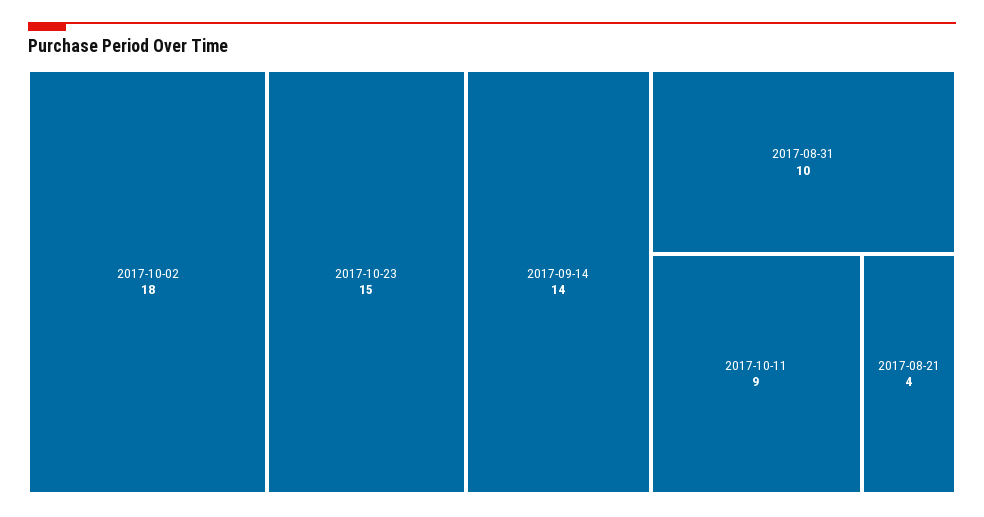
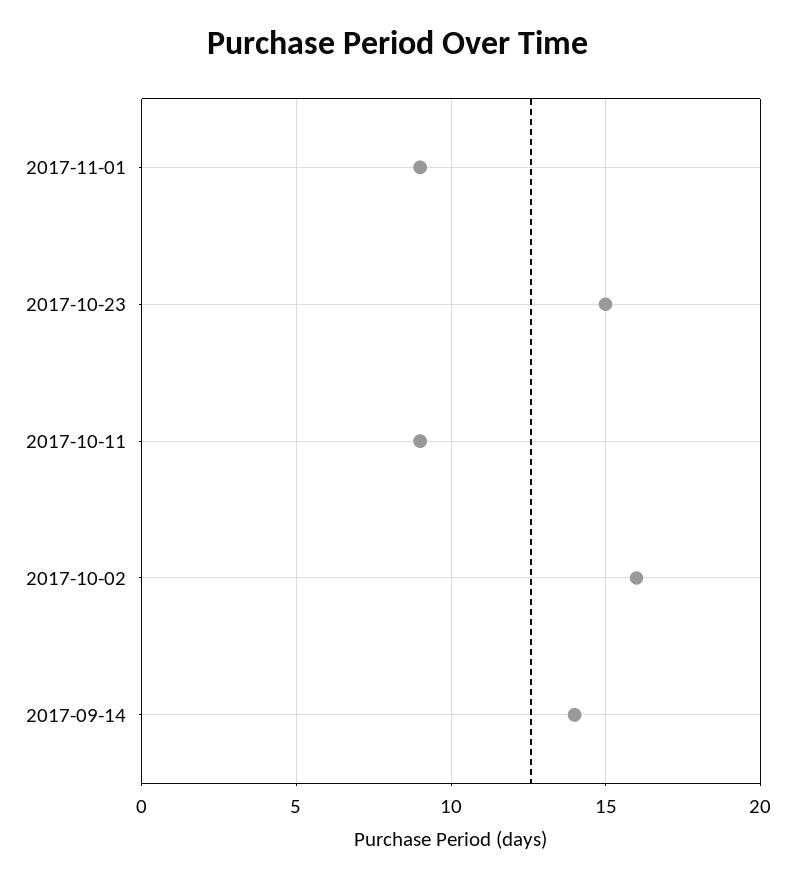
2017-10-02: 18 -> 16
2017-08-31: 10 -> none
2017-08-21: 4 -> none
2017-11-01: none -> 9

